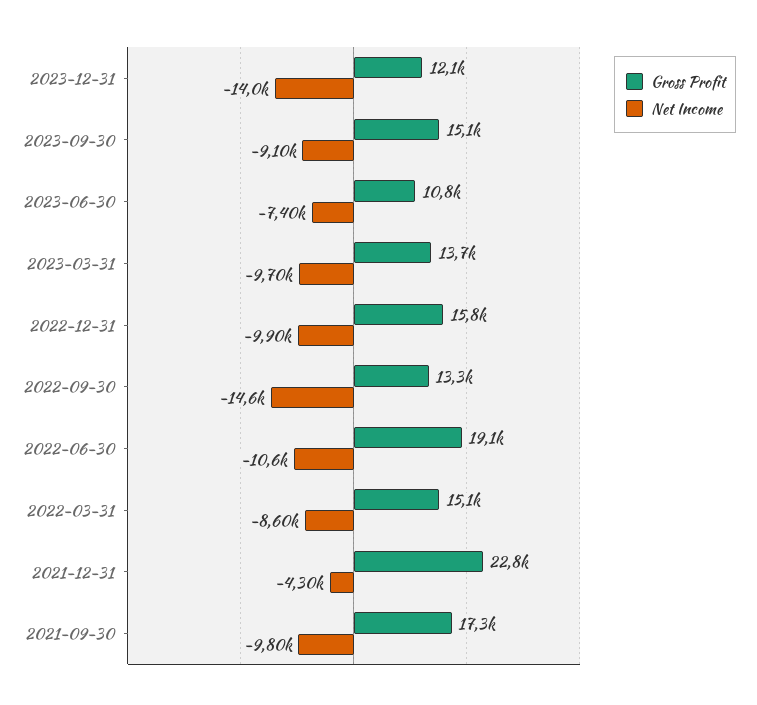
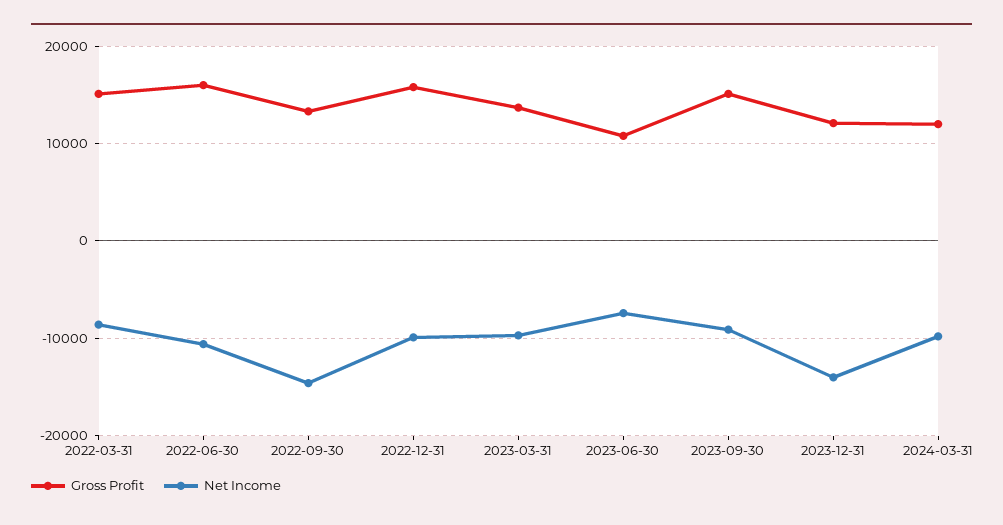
Gross Profit, 2022-06-30: 19100 -> 16000
Gross Profit, 2021-12-31: 22800 -> none
Net Income, 2021-12-31: -4300 -> none
Gross Profit, 2021-09-30: 17300 -> none
Net Income, 2021-09-30: -9800 -> none
Gross Profit, 2024-03-31: none -> 12000
Net Income, 2024-03-31: none -> -10000

